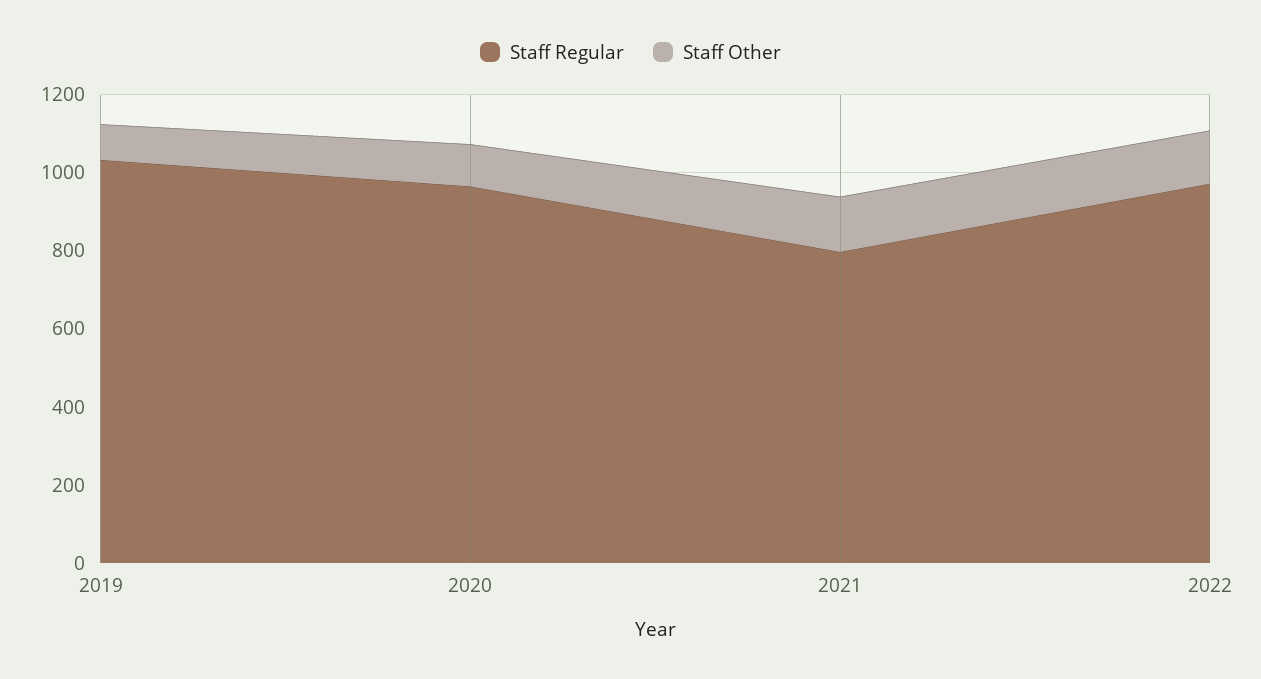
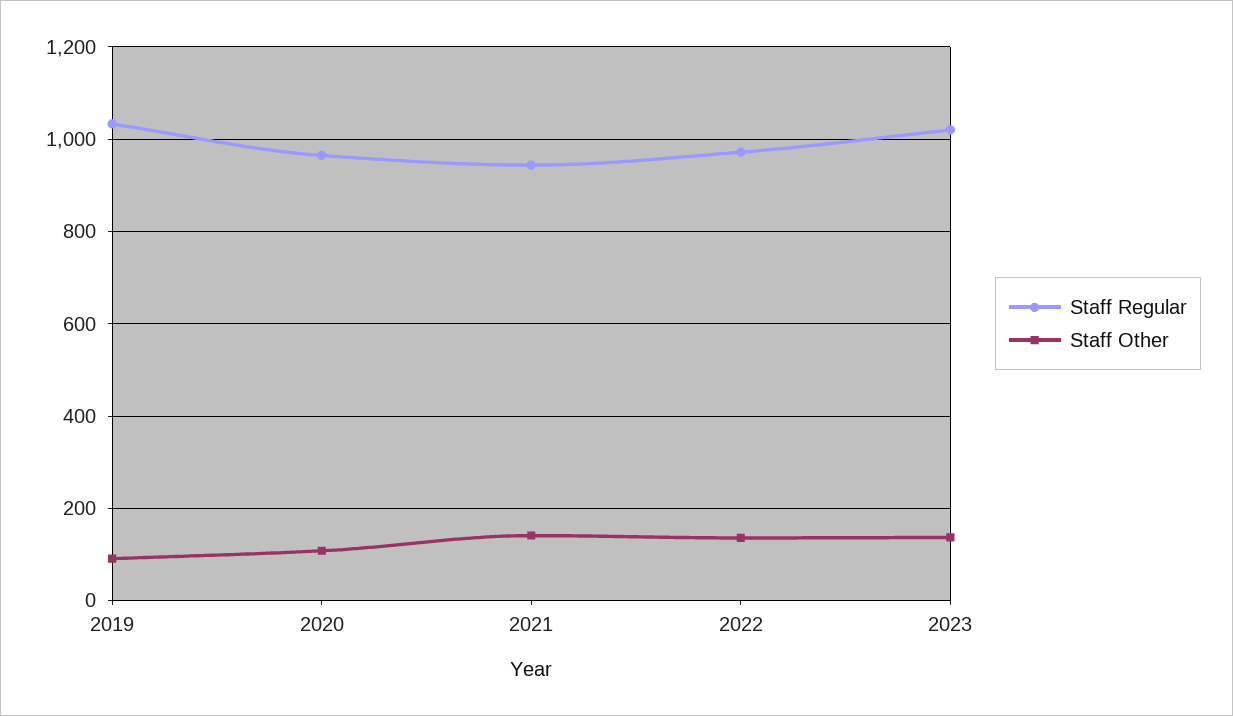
Staff Regular, 2021: 800 -> 940
Staff Regular, 2023: none -> 1020
Staff Other, 2023: none -> 140

